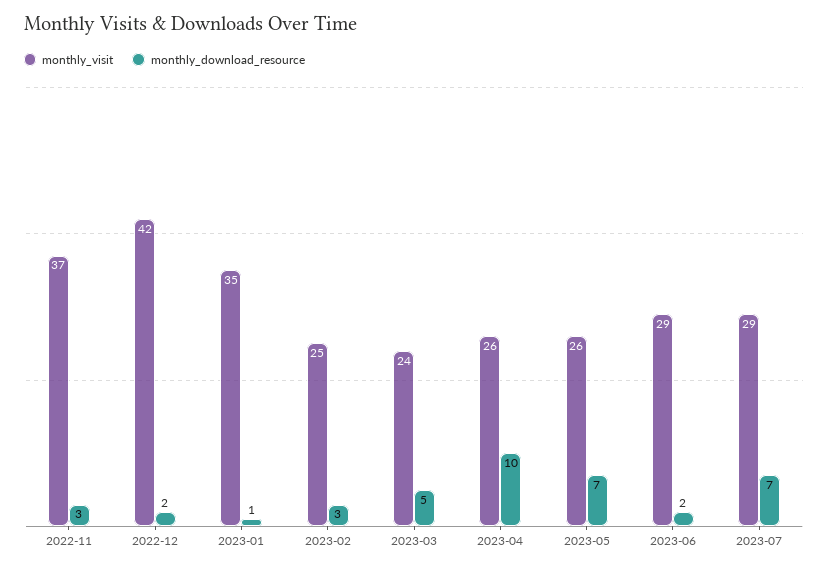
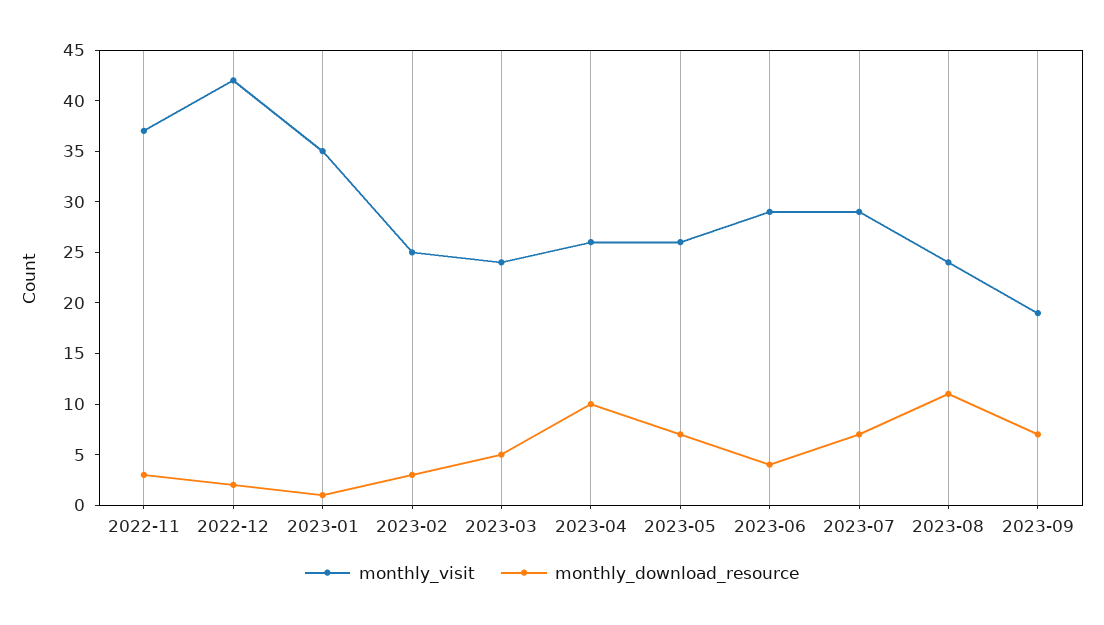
monthly_download_resource, 2023-06: 2 -> 4
monthly_visit, 2023-08: none -> 24
monthly_download_resource, 2023-08: none -> 11
monthly_visit, 2023-09: none -> 19
monthly_download_resource, 2023-09: none -> 7

